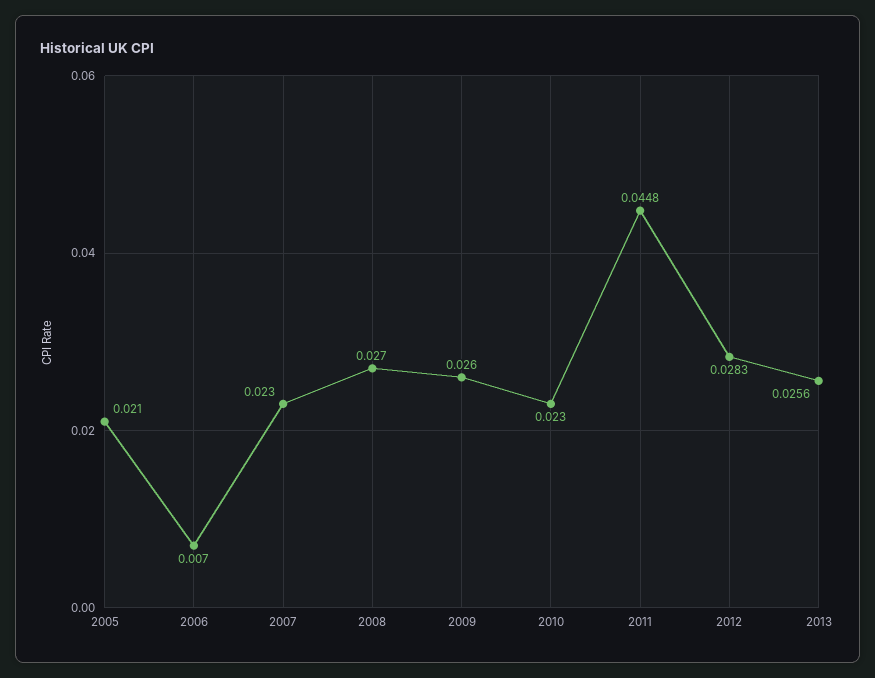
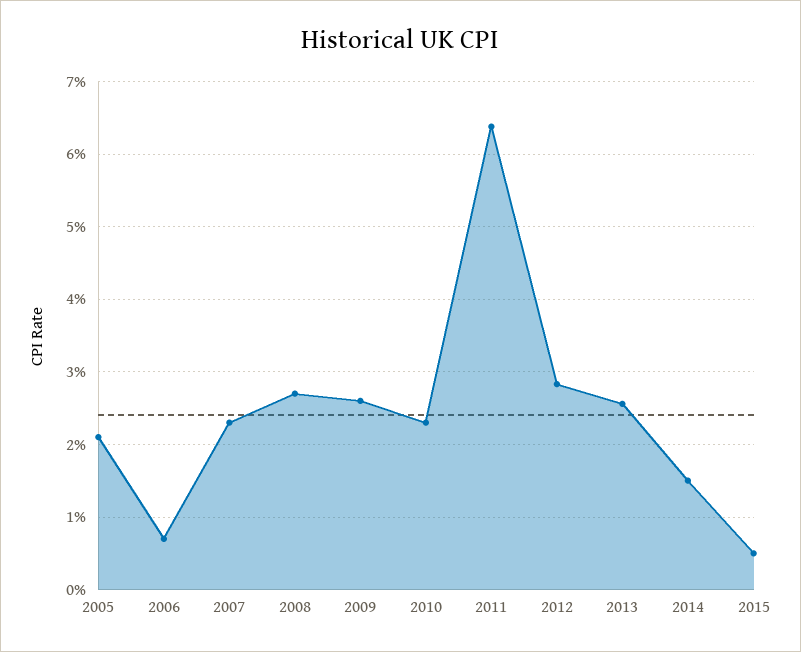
2011: 0.0448 -> 0.064
2014: none -> 0.015
2015: none -> 0.005

